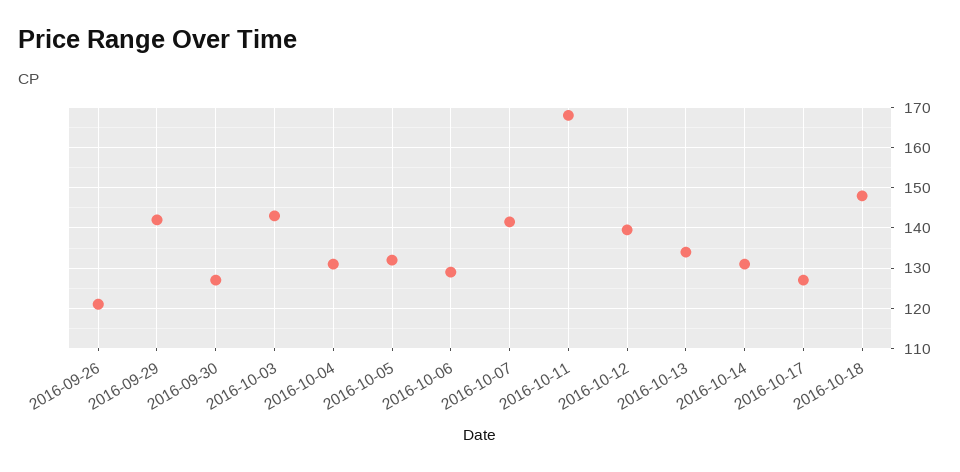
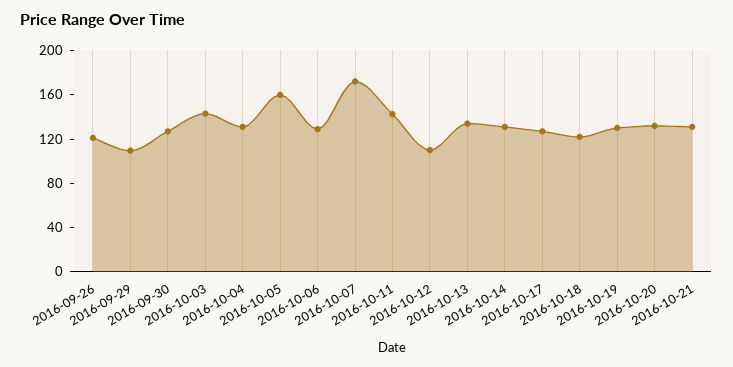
2016-09-29: 142 -> 110
2016-10-05: 132 -> 160
2016-10-07: 142 -> 170
2016-10-11: 168 -> 140
2016-10-12: 140 -> 110
2016-10-18: 148 -> 120
2016-10-19: none -> 130
2016-10-20: none -> 130
2016-10-21: none -> 130

